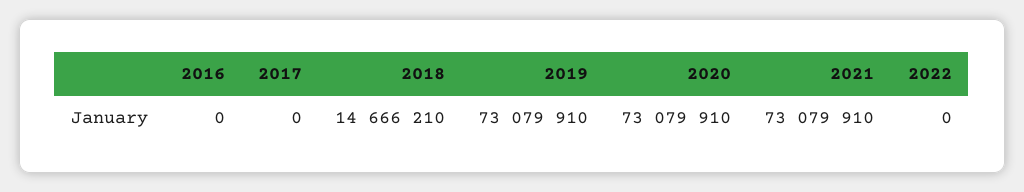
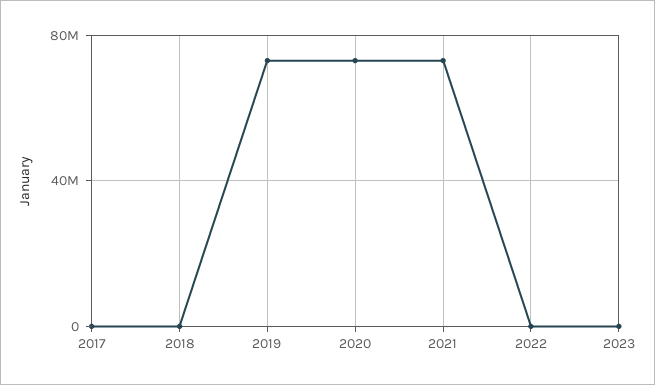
2016: 0 -> none
2018: 14666210 -> 0
2023: none -> 0

